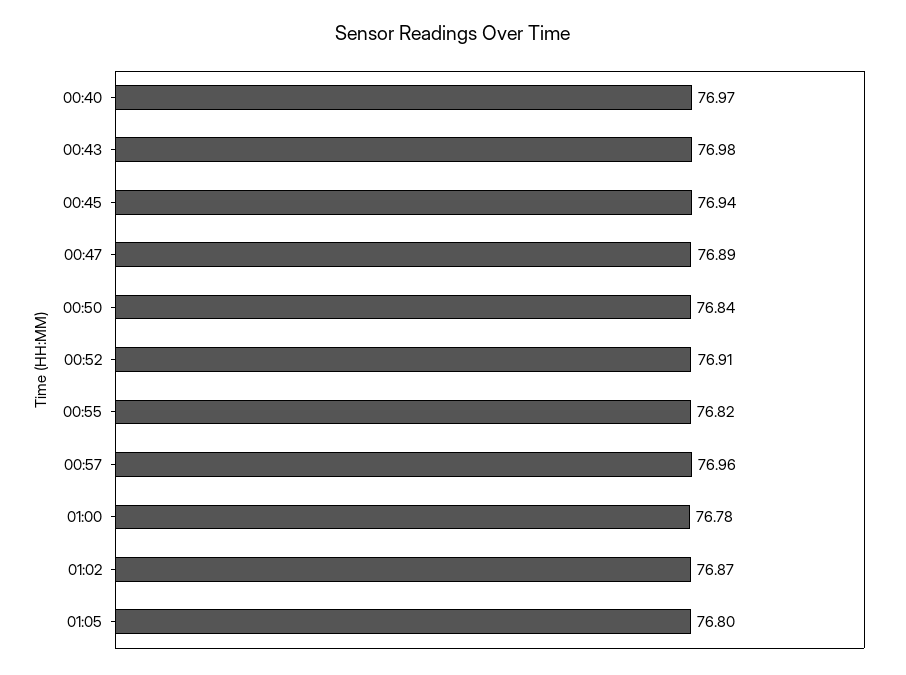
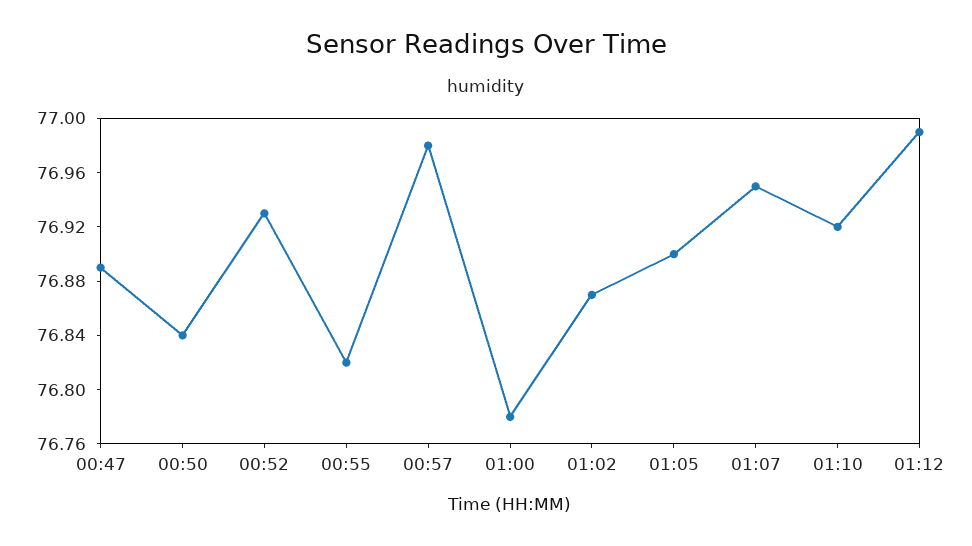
00:40: 76.97 -> none
00:43: 76.98 -> none
00:45: 76.94 -> none
00:52: 76.91 -> 76.93
00:57: 76.96 -> 76.98
01:05: 76.8 -> 76.9
01:07: none -> 76.95
01:10: none -> 76.92
01:12: none -> 76.99

